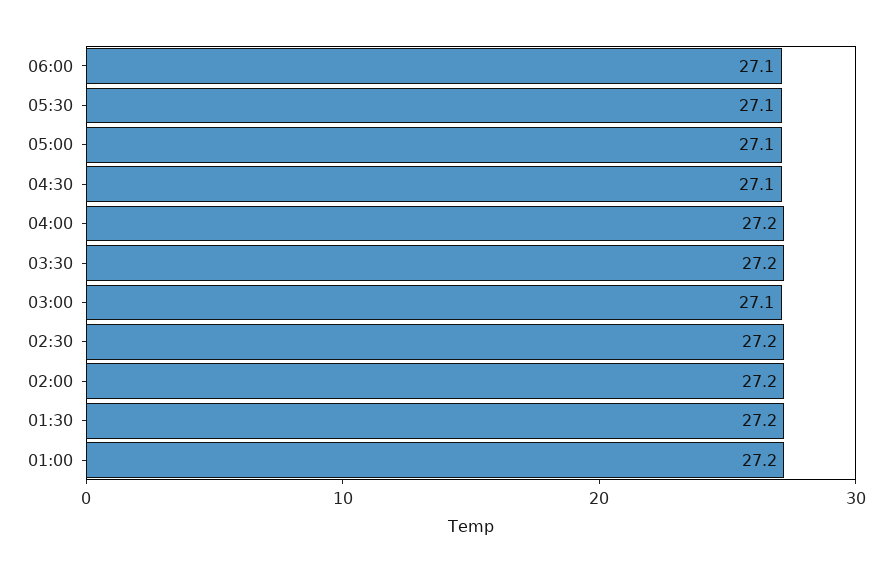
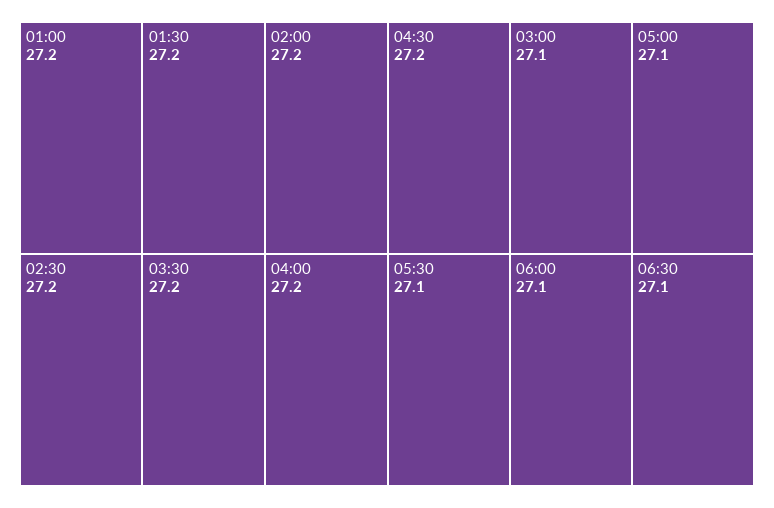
04:30: 27.1 -> 27.2
06:30: none -> 27.1

